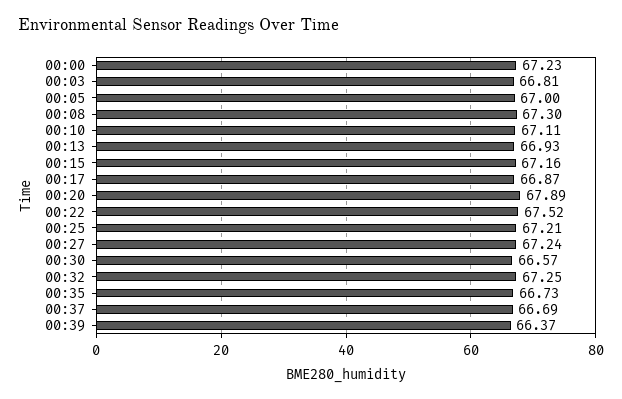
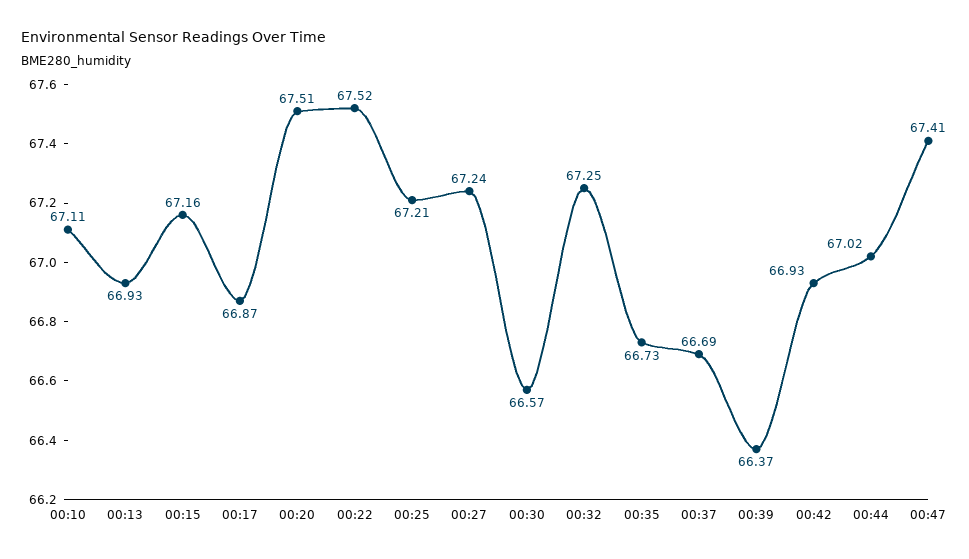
00:00: 67.23 -> none
00:03: 66.81 -> none
00:05: 67 -> none
00:08: 67.3 -> none
00:20: 67.89 -> 67.51
00:42: none -> 66.93
00:44: none -> 67.02
00:47: none -> 67.41

